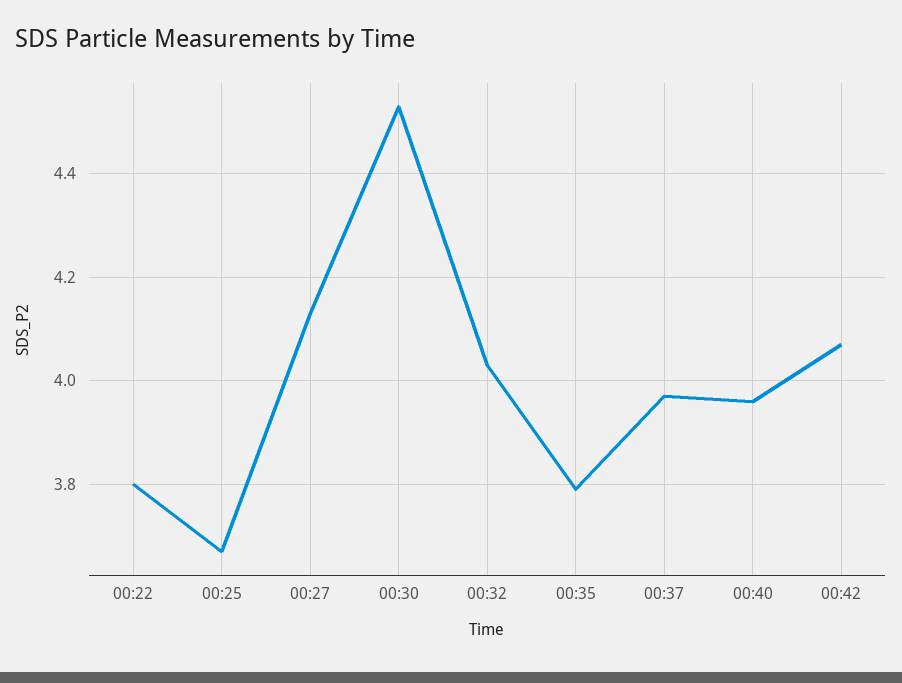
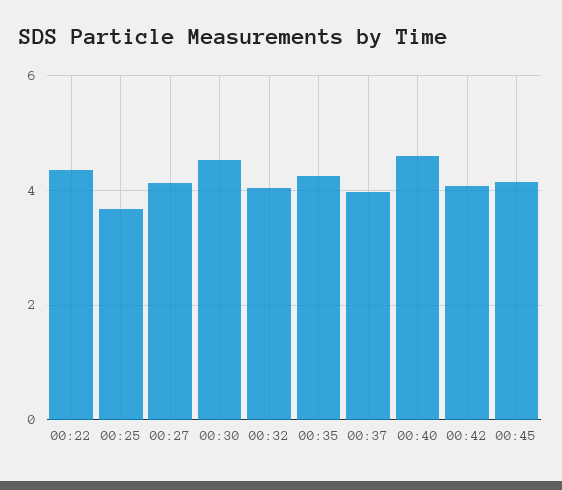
00:22: 3.8 -> 4.4
00:35: 3.8 -> 4.2
00:40: 3.95 -> 4.6
00:45: none -> 4.2

